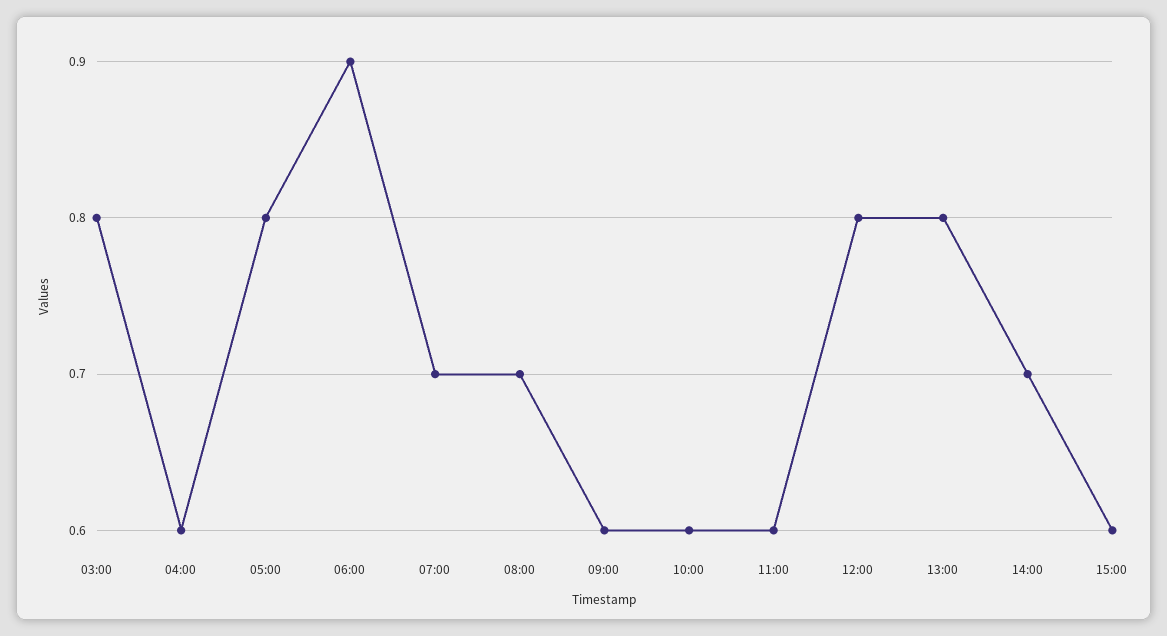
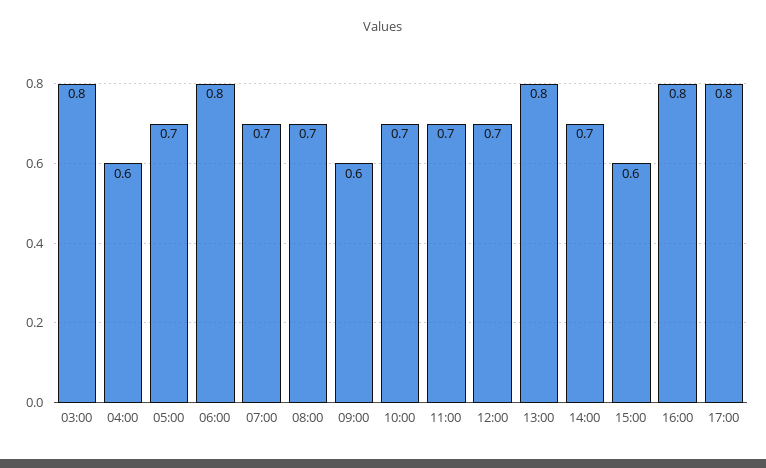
05:00: 0.8 -> 0.7
06:00: 0.9 -> 0.8
10:00: 0.6 -> 0.7
11:00: 0.6 -> 0.7
12:00: 0.8 -> 0.7
16:00: none -> 0.8
17:00: none -> 0.8

